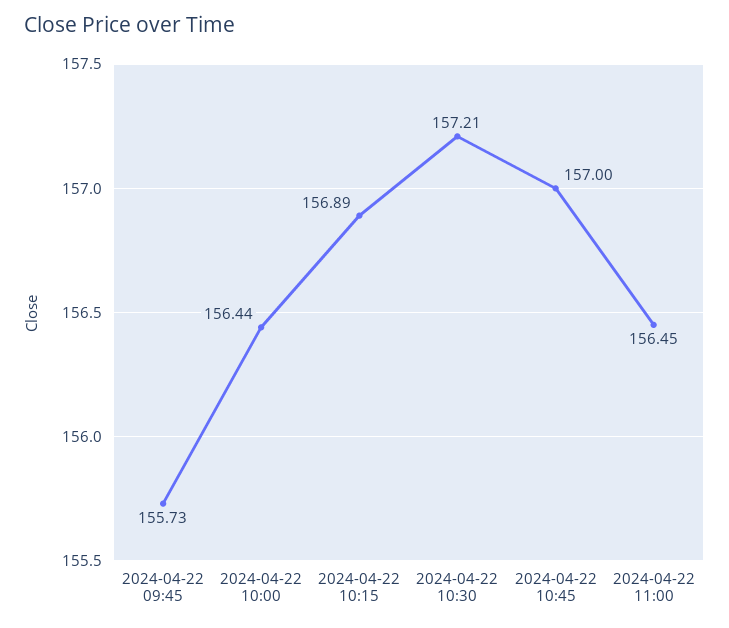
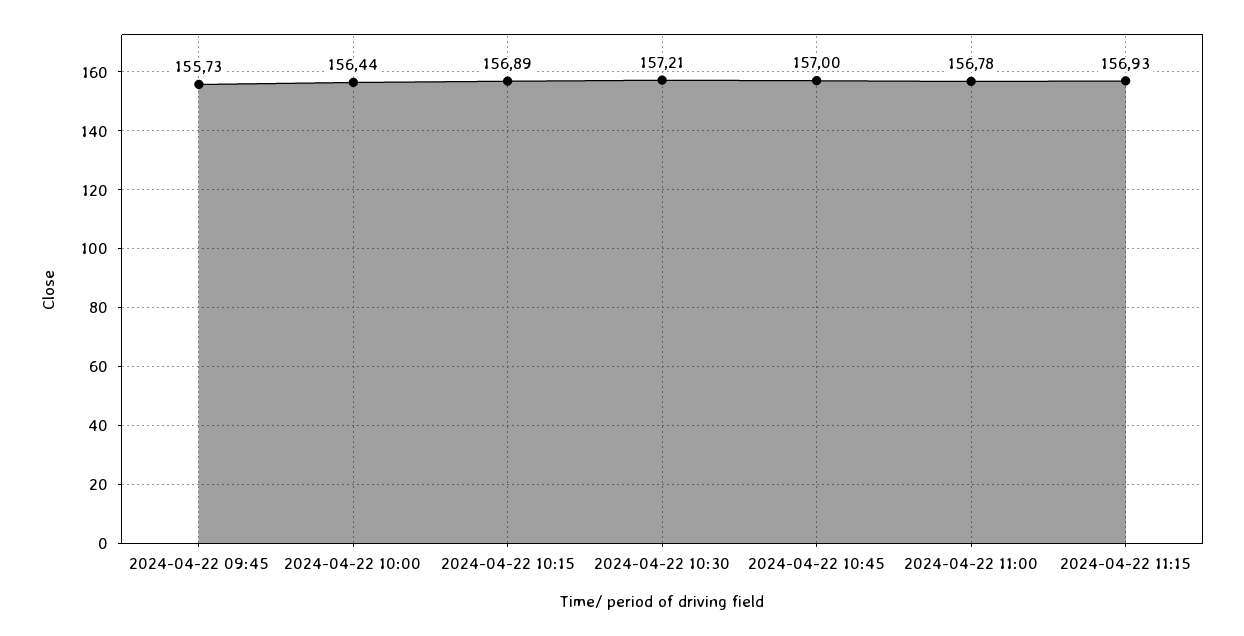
2024-04-22 11:00: 156.45 -> 156.78
2024-04-22 11:15: none -> 156.93

